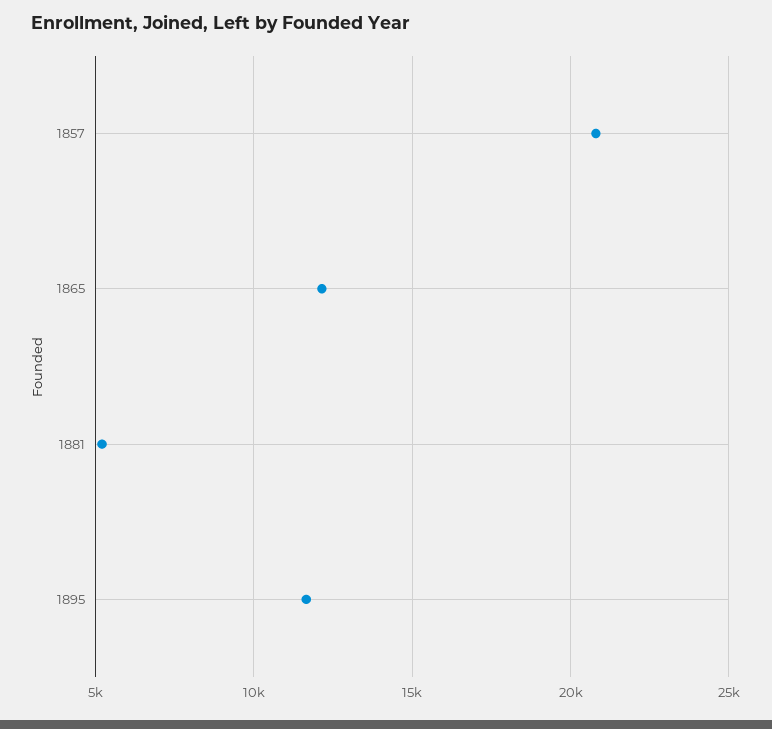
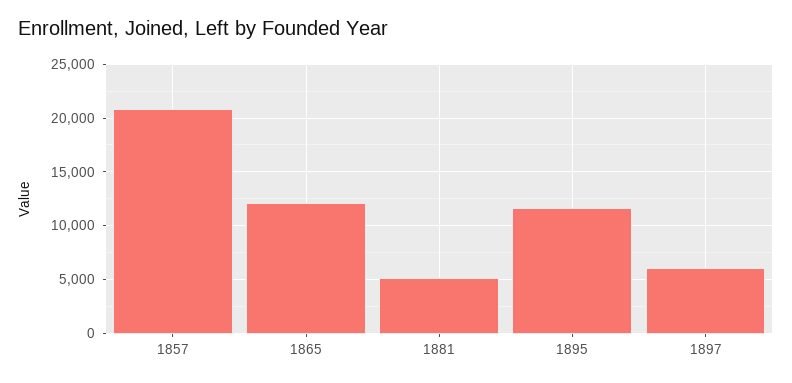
1897: none -> 6000

